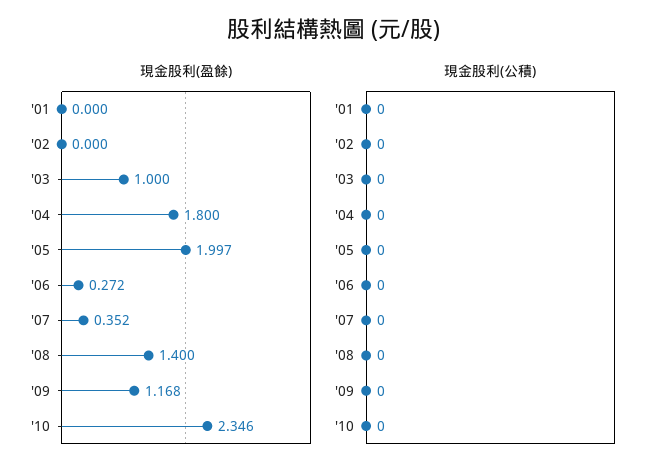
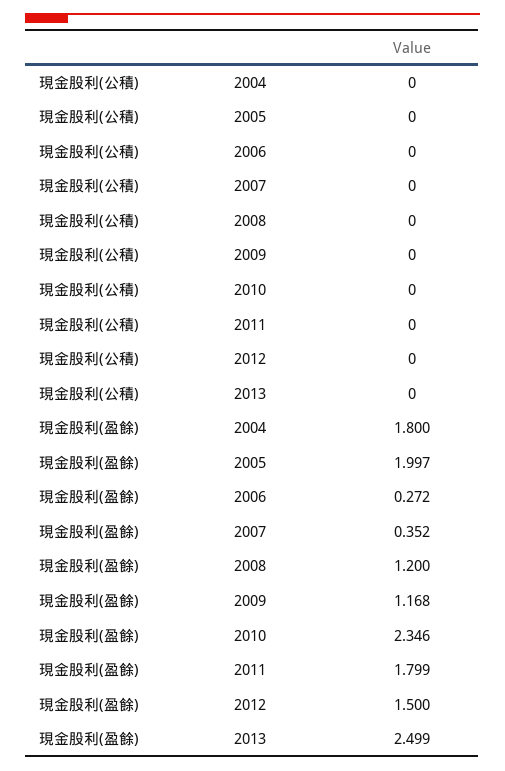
現金股利(盈餘), '01: 0 -> none
現金股利(盈餘), '02: 0 -> none
現金股利(盈餘), '03: 1 -> none
現金股利(盈餘), '08: 1.4 -> 1.2
現金股利(公積), '01: 0 -> none
現金股利(公積), '02: 0 -> none
現金股利(公積), '03: 0 -> none
現金股利(公積), 2011: none -> 0
現金股利(公積), 2012: none -> 0
現金股利(公積), 2013: none -> 0
現金股利(盈餘), 2011: none -> 1.799
現金股利(盈餘), 2012: none -> 1.5
現金股利(盈餘), 2013: none -> 2.499

